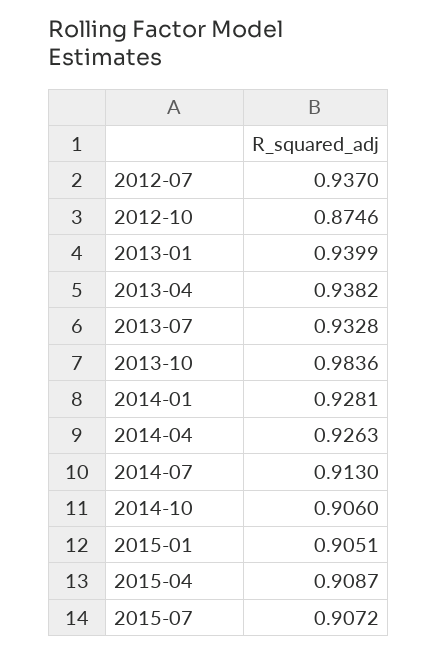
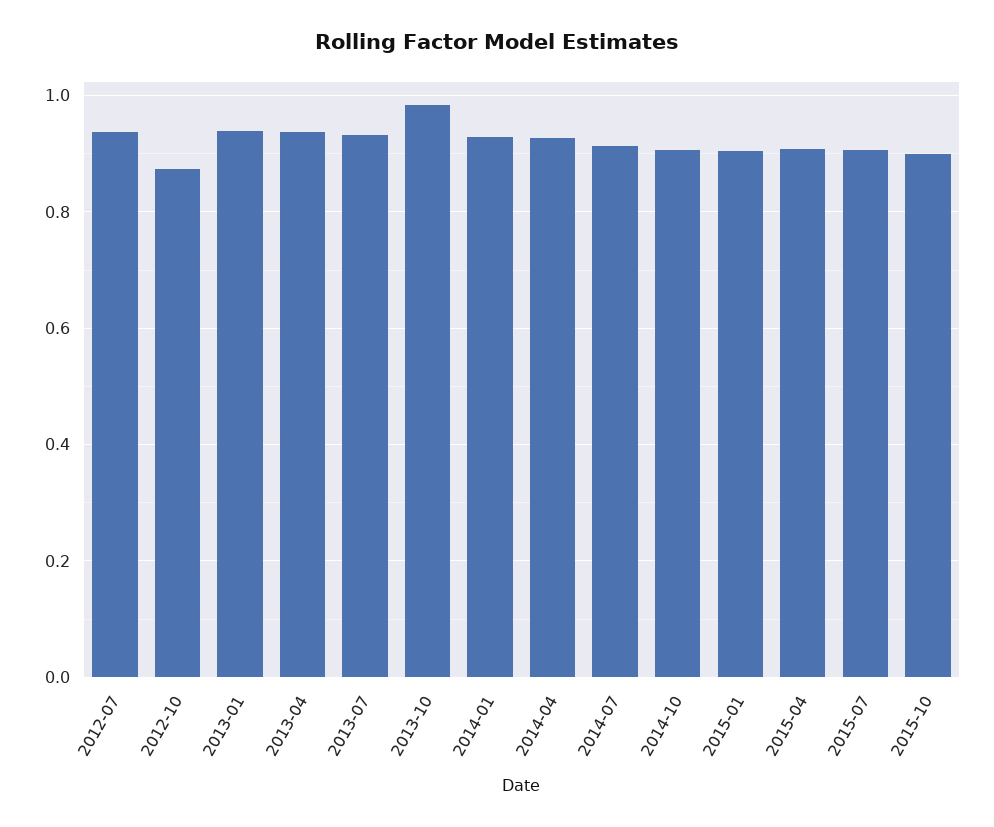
2015-10: none -> 0.9

